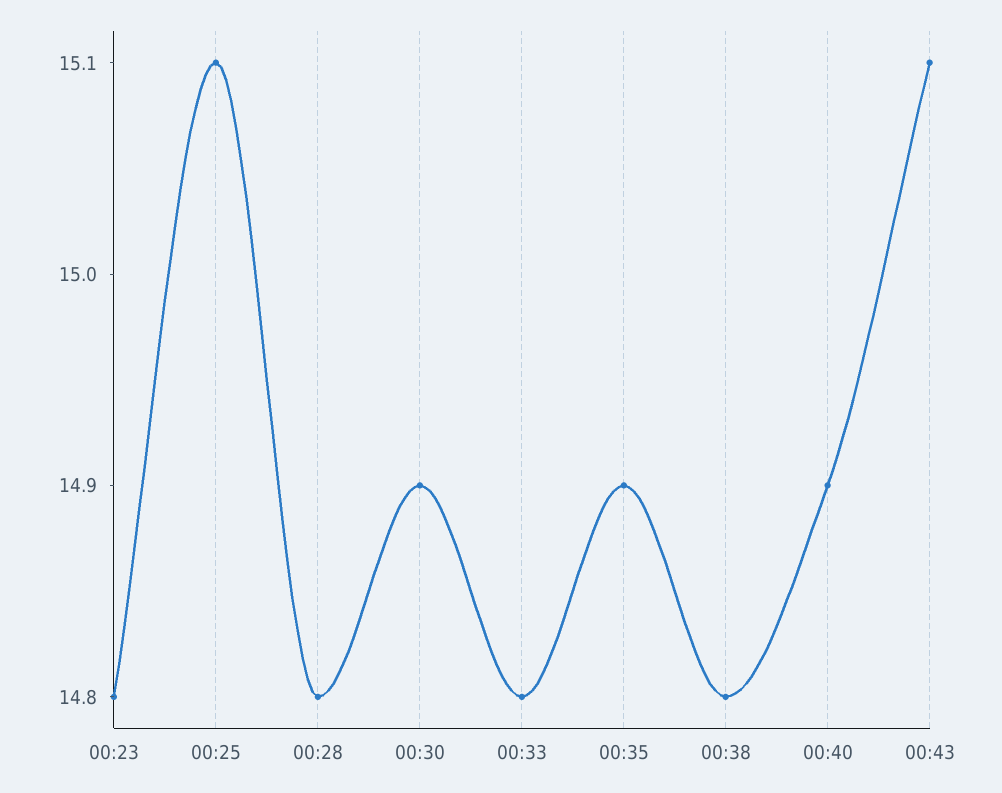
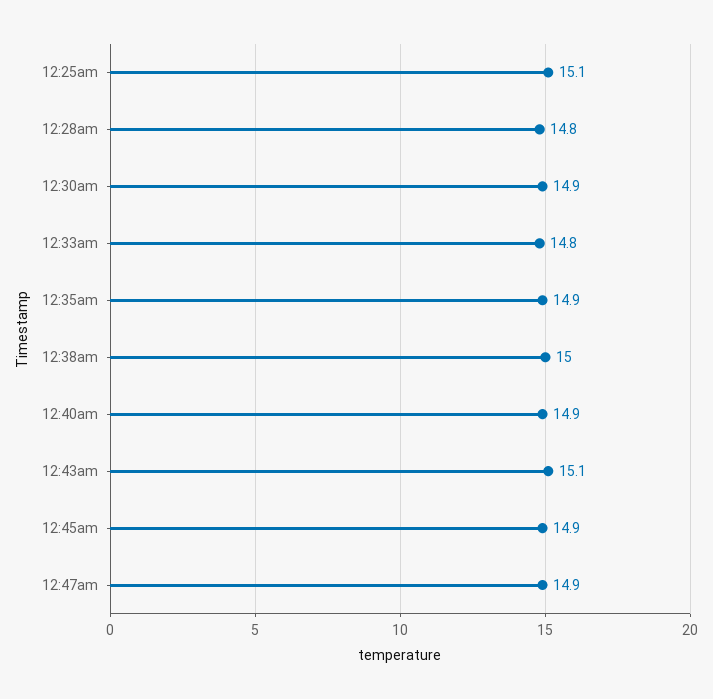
00:23: 14.8 -> none
00:38: 14.8 -> 15
12:45am: none -> 14.9
12:47am: none -> 14.9

